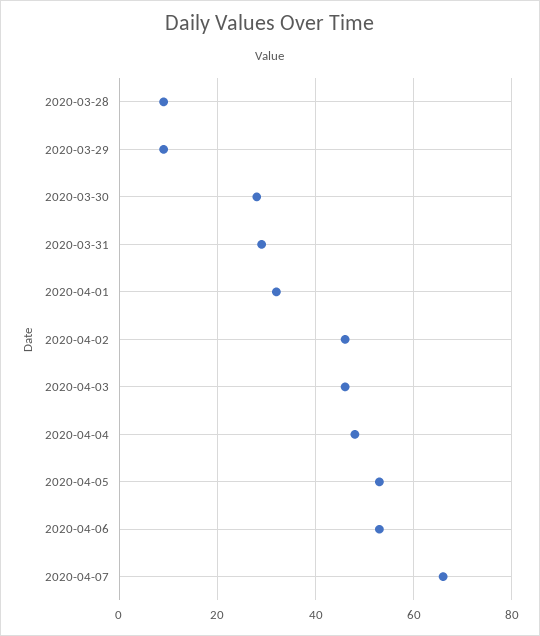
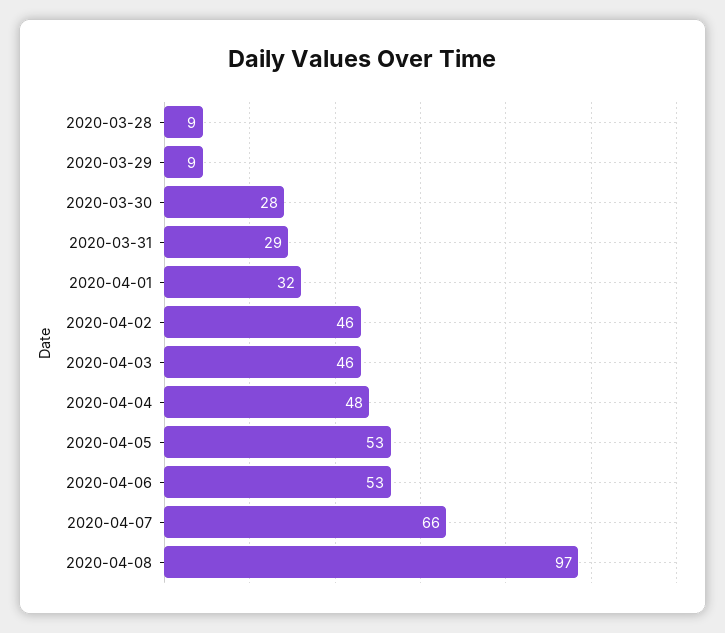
2020-04-08: none -> 97

